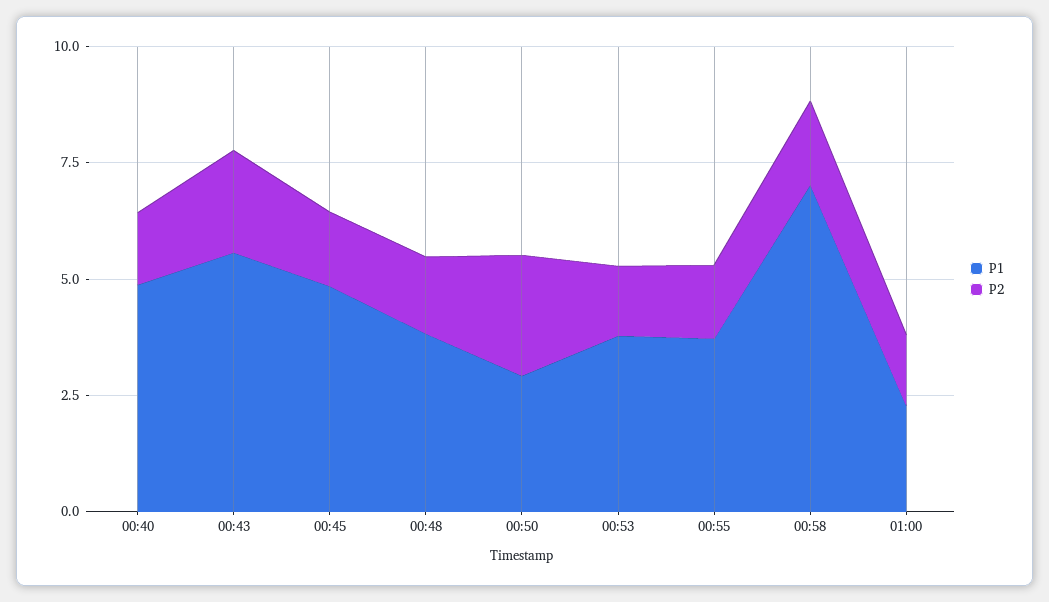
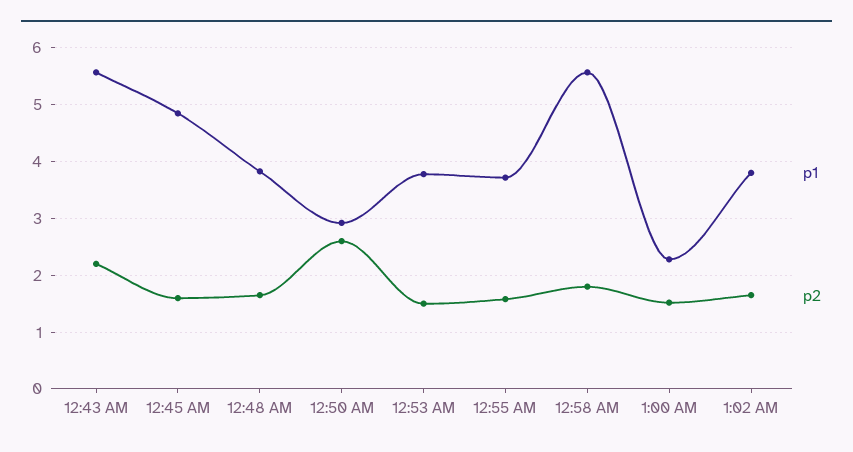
P1, 00:40: 5 -> none
P2, 00:40: 1.5 -> none
P1, 00:58: 7 -> 5.6
P1, 1:02 AM: none -> 3.8
P2, 1:02 AM: none -> 1.6

